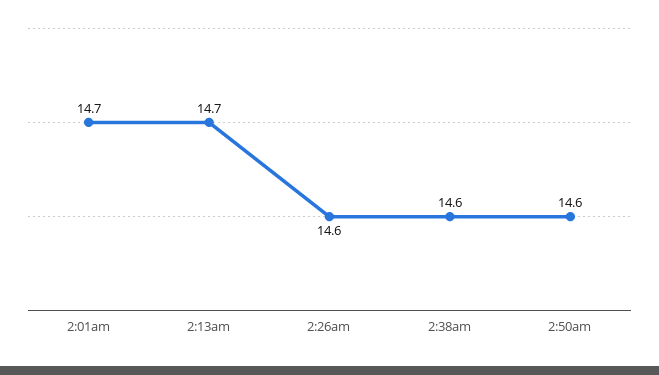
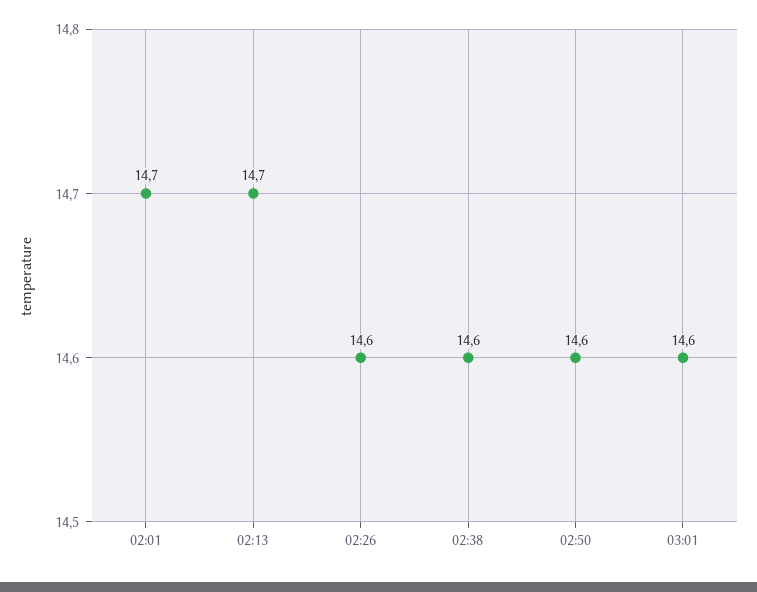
03:01: none -> 14.6

